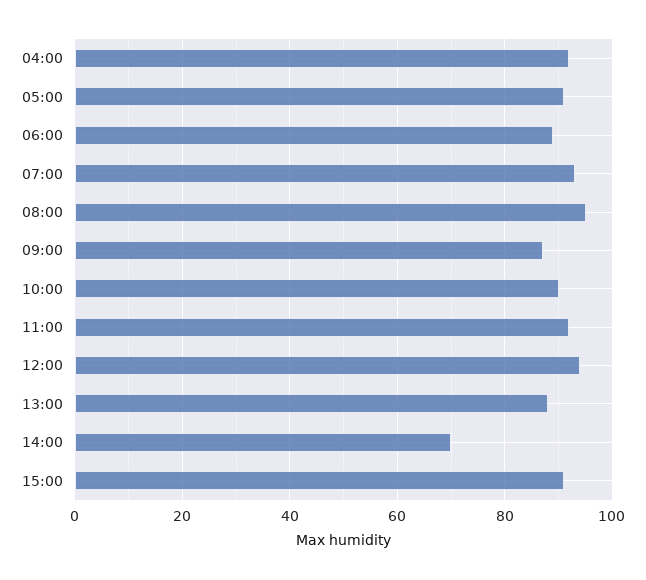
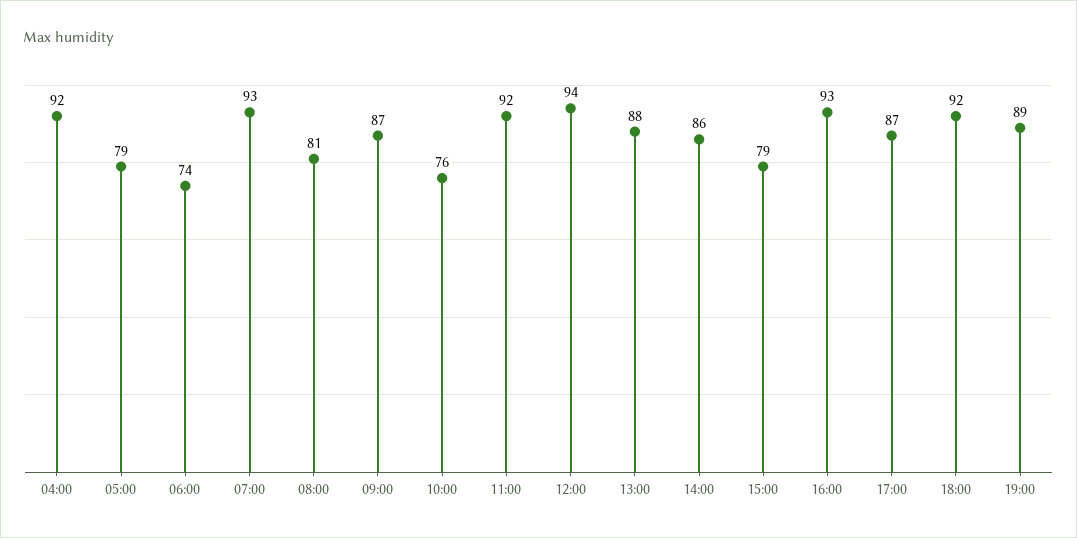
05:00: 90 -> 79
06:00: 90 -> 74
08:00: 95 -> 81
10:00: 90 -> 76
14:00: 70 -> 86
15:00: 90 -> 79
16:00: none -> 93
17:00: none -> 87
18:00: none -> 92
19:00: none -> 89

